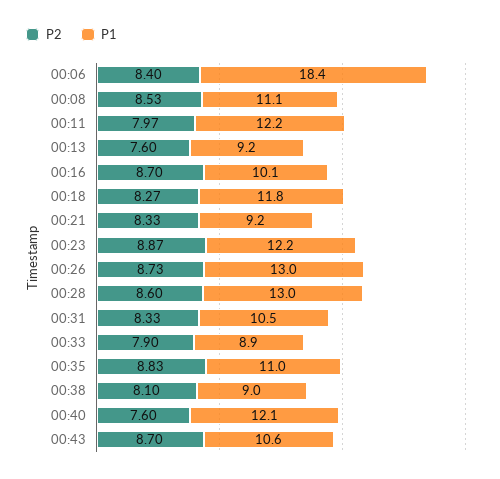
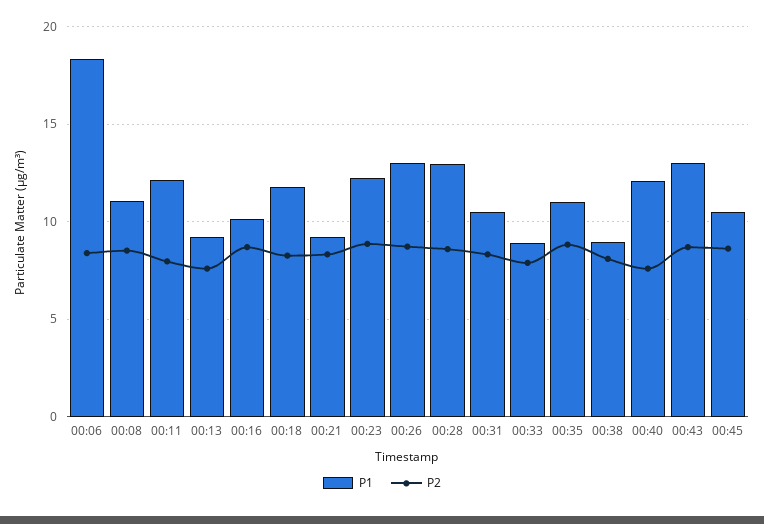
P1, 00:43: 10.6 -> 13
P1, 00:45: none -> 10.5
P2, 00:45: none -> 8.5

